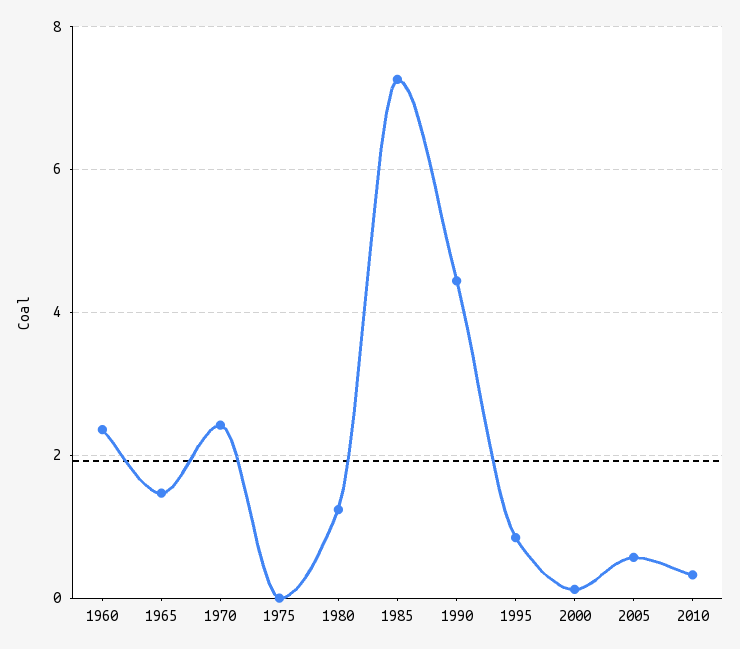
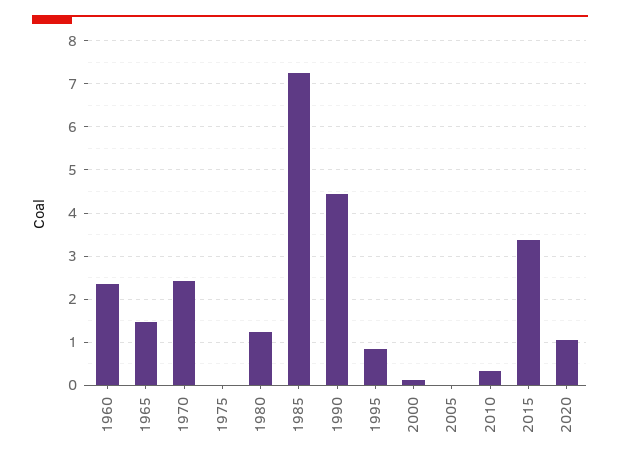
2005: 0.6 -> 0
2015: none -> 3.4
2020: none -> 1

